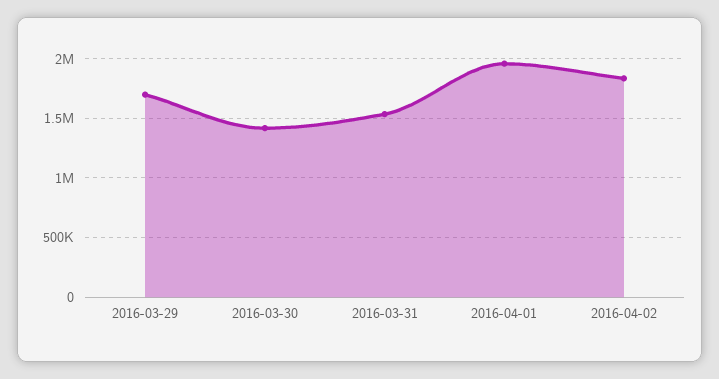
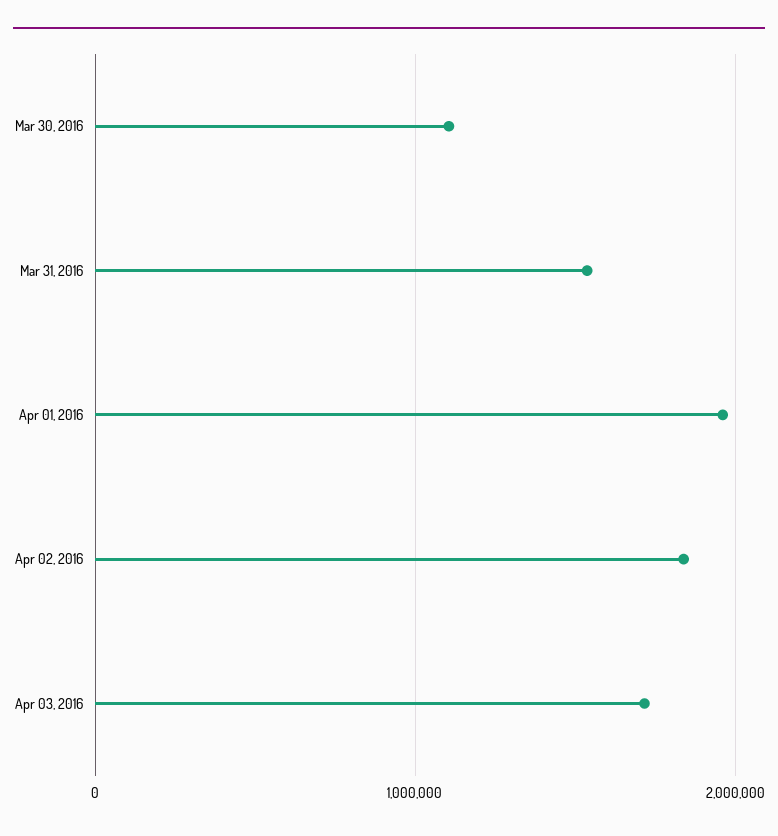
2016-03-29: 1700000 -> none
2016-03-30: 1400000 -> 1100000
Apr 03, 2016: none -> 1700000

